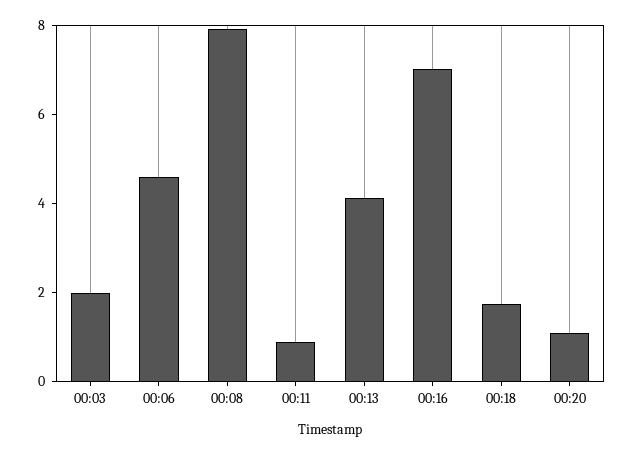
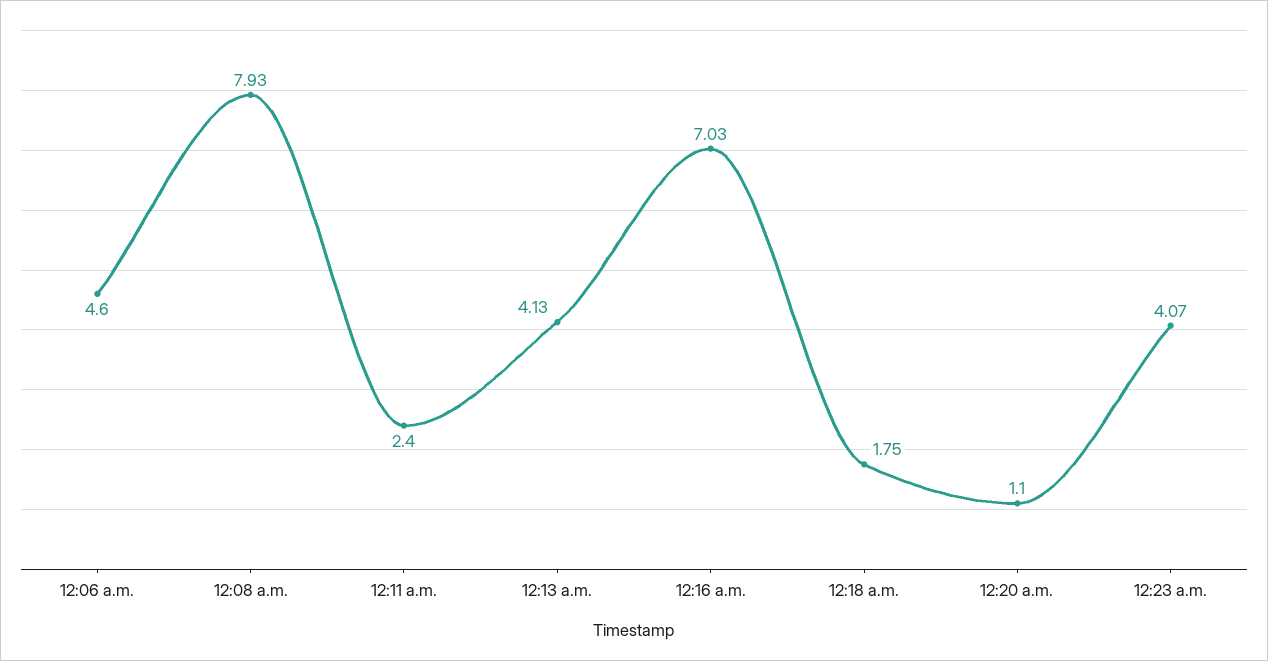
00:03: 2 -> none
00:11: 1 -> 2.4
12:23 a.m.: none -> 4.07

